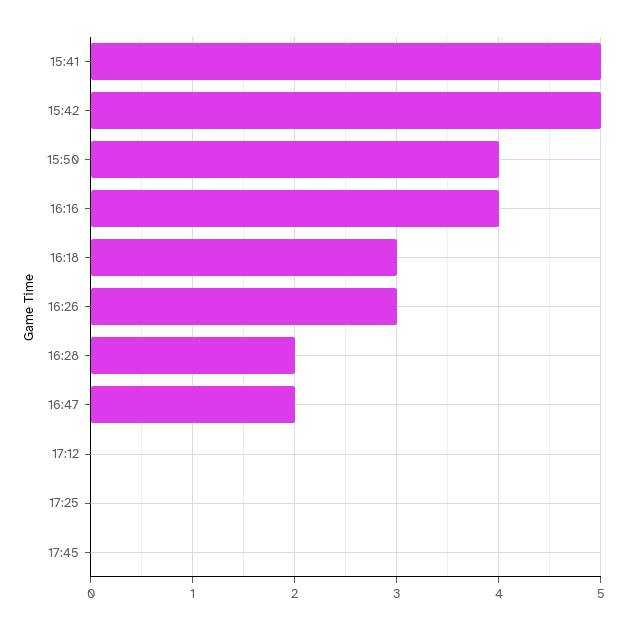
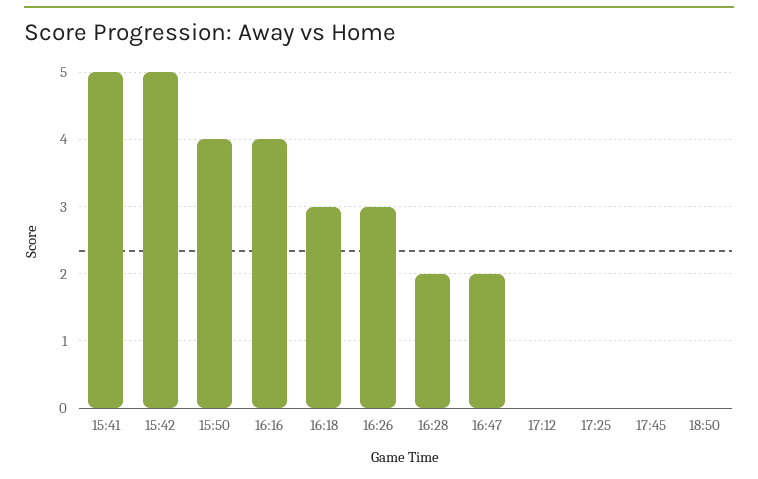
18:50: none -> 0

